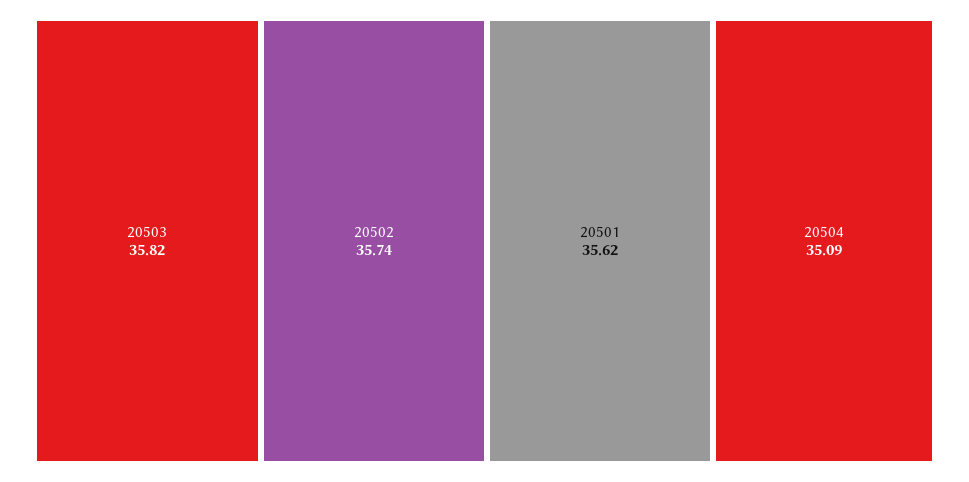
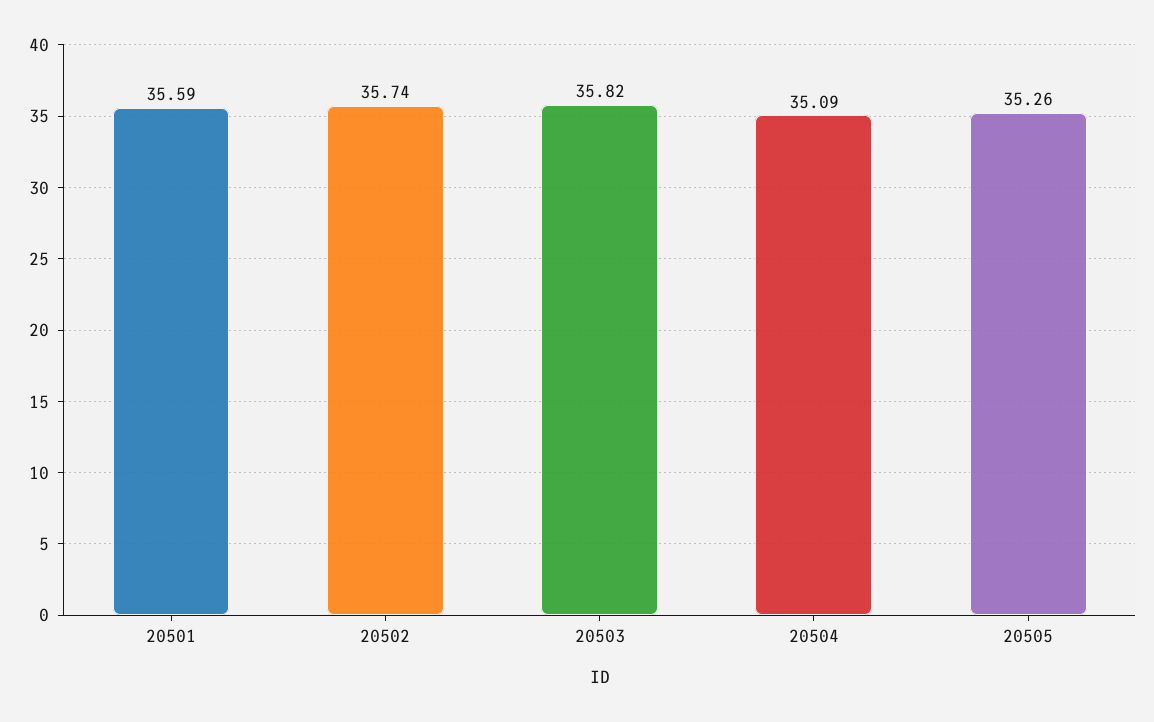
20501: 35.62 -> 35.59
20505: none -> 35.26

